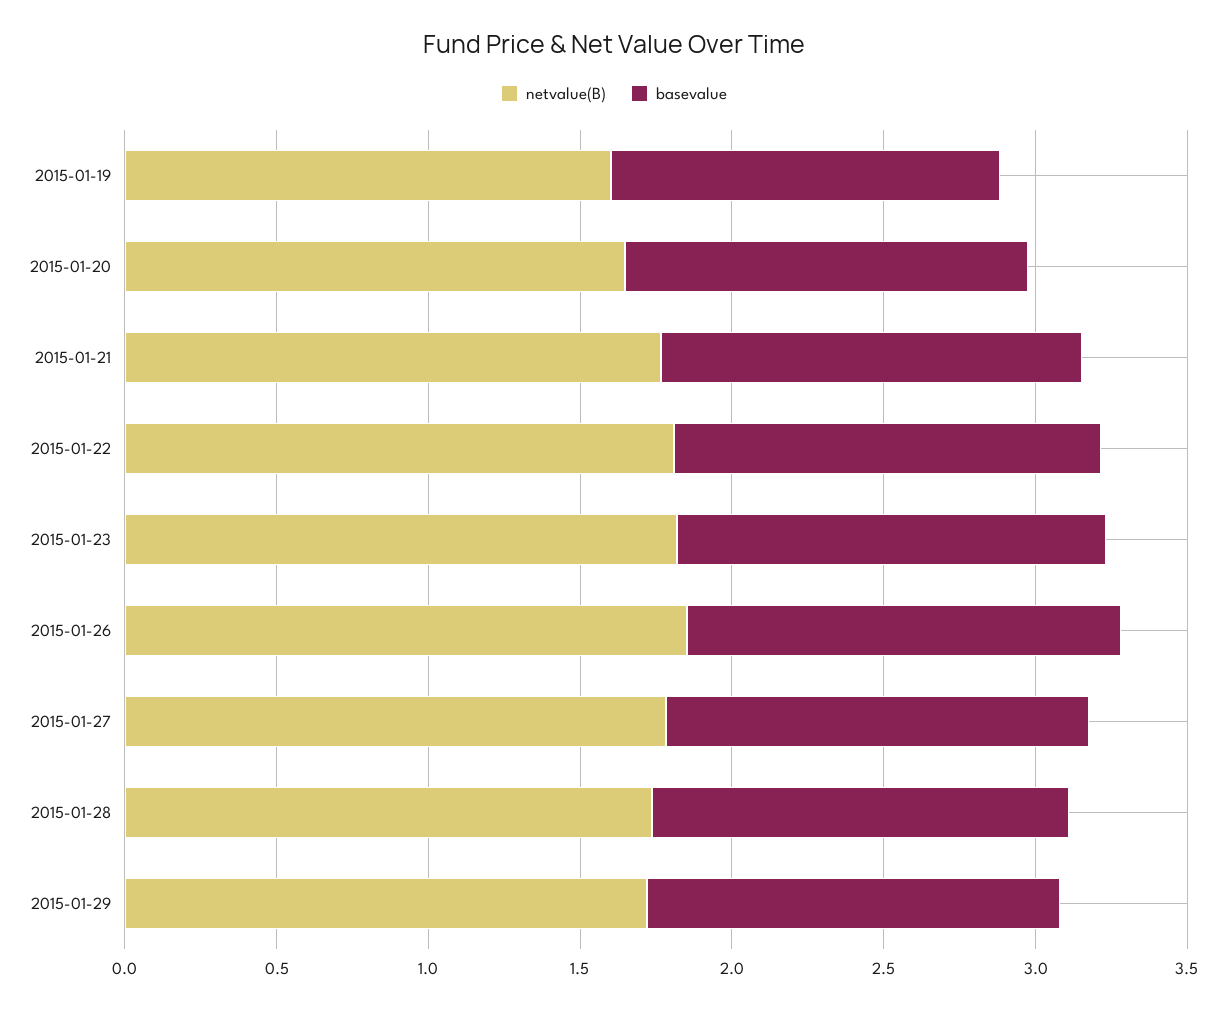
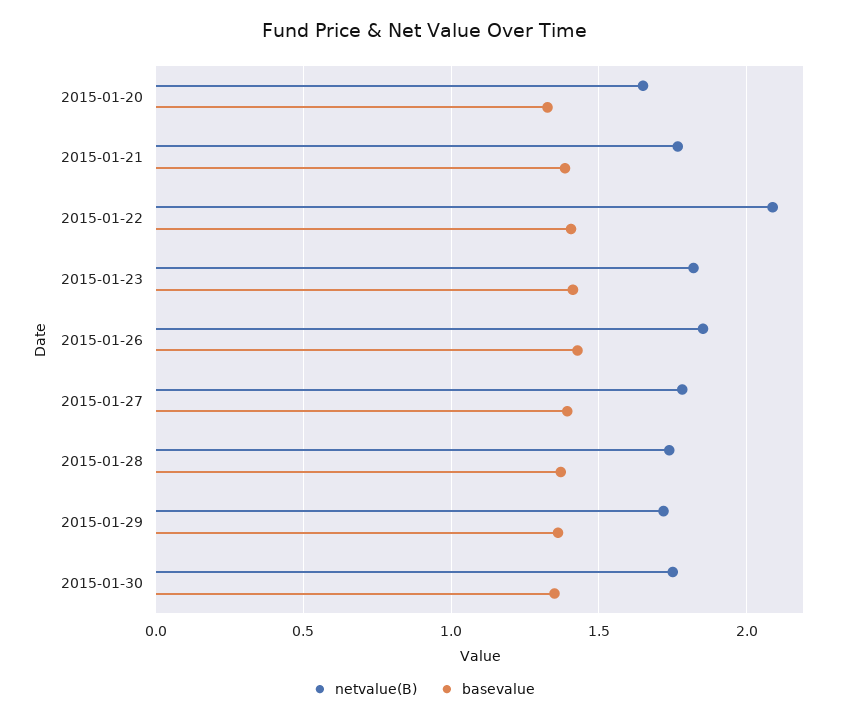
netvalue(B), 2015-01-19: 1.6 -> none
basevalue, 2015-01-19: 1.3 -> none
netvalue(B), 2015-01-22: 1.8 -> 2.1
netvalue(B), 2015-01-30: none -> 1.75
basevalue, 2015-01-30: none -> 1.35

